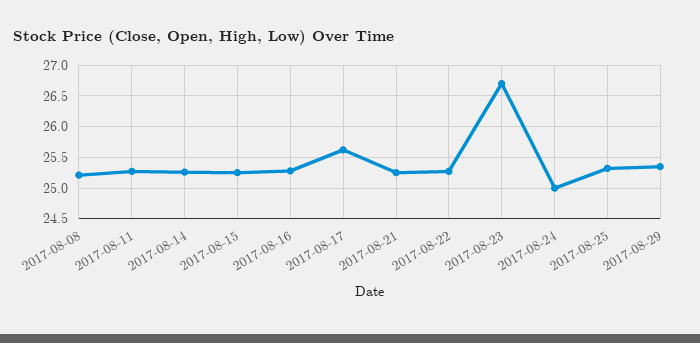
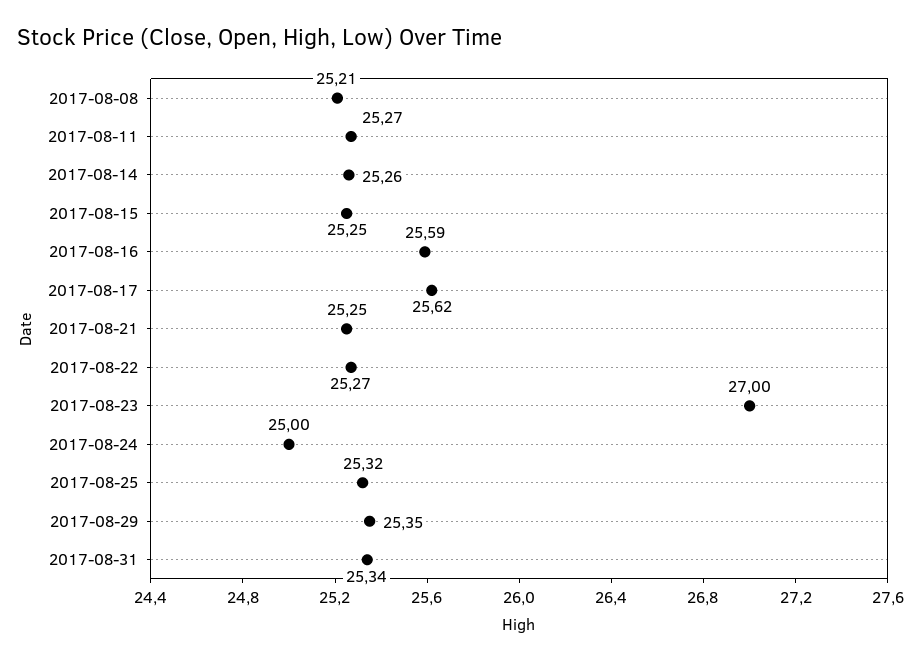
2017-08-16: 25.3 -> 25.59
2017-08-23: 26.7 -> 27
2017-08-31: none -> 25.34

